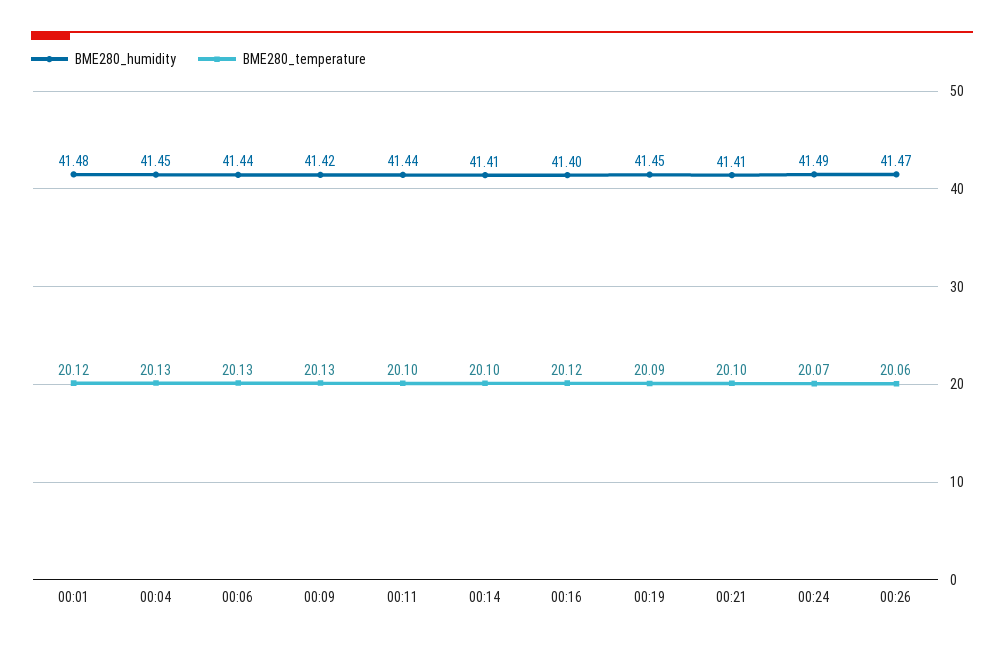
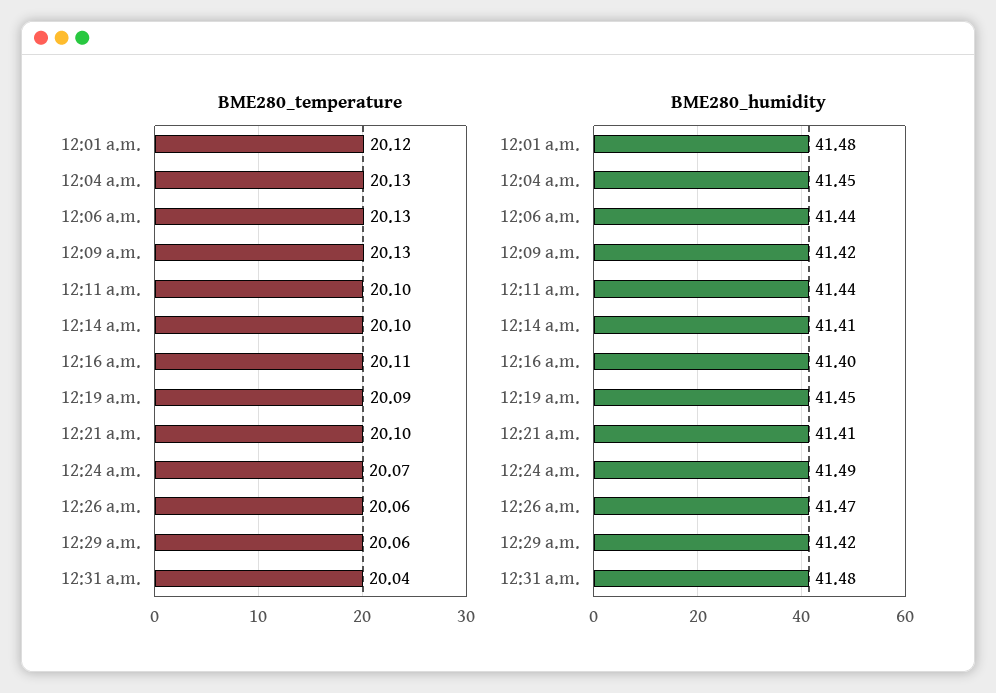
BME280_temperature, 00:16: 20.12 -> 20.11
BME280_temperature, 12:29 a.m.: none -> 20.06
BME280_temperature, 12:31 a.m.: none -> 20.04
BME280_humidity, 12:29 a.m.: none -> 41.42
BME280_humidity, 12:31 a.m.: none -> 41.48

